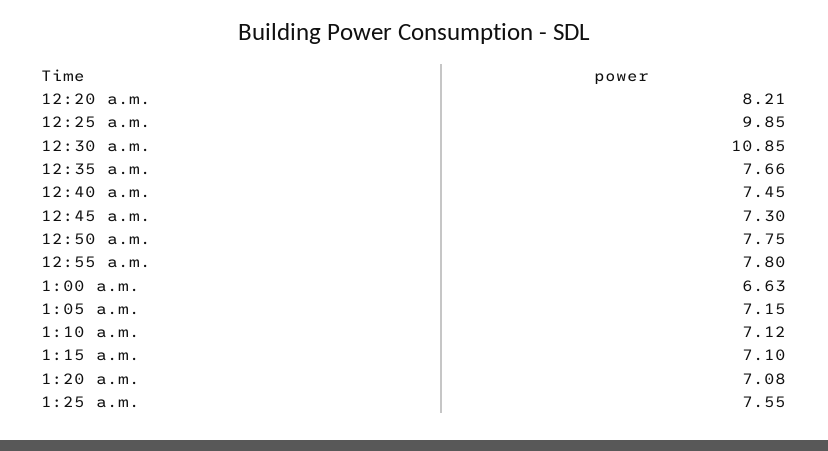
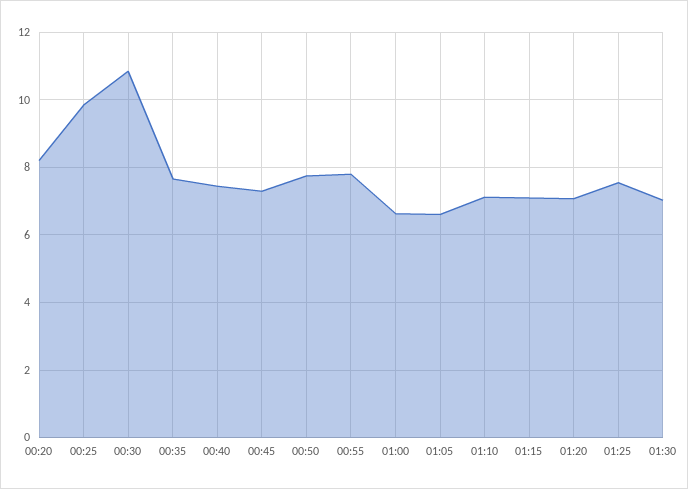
1:05 a.m.: 7.15 -> 6.6
01:30: none -> 7

